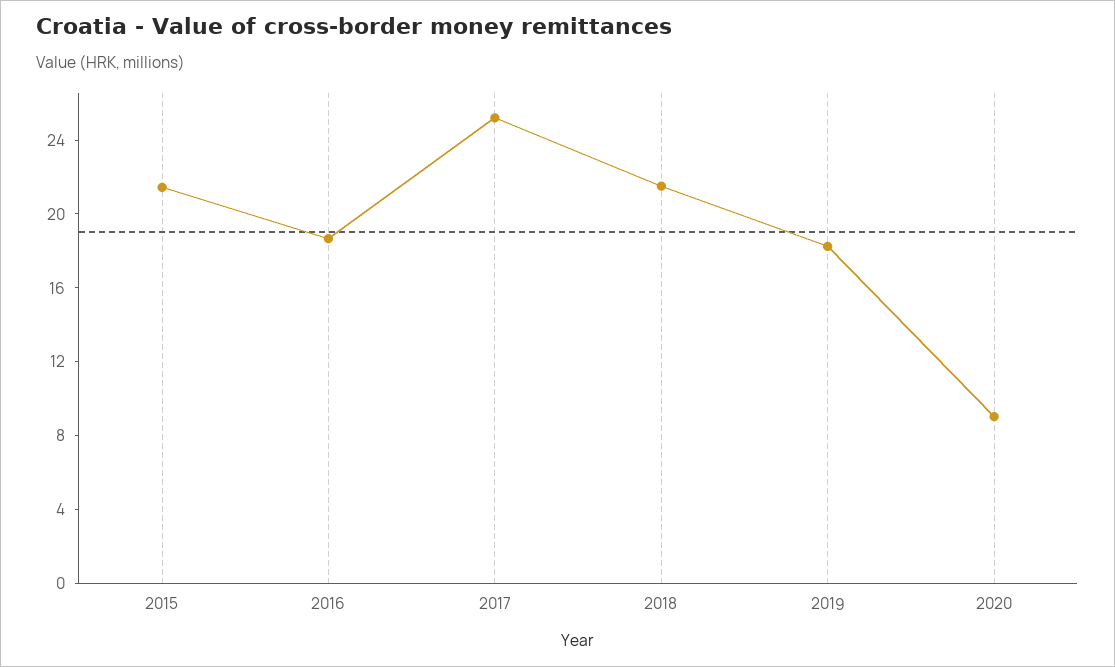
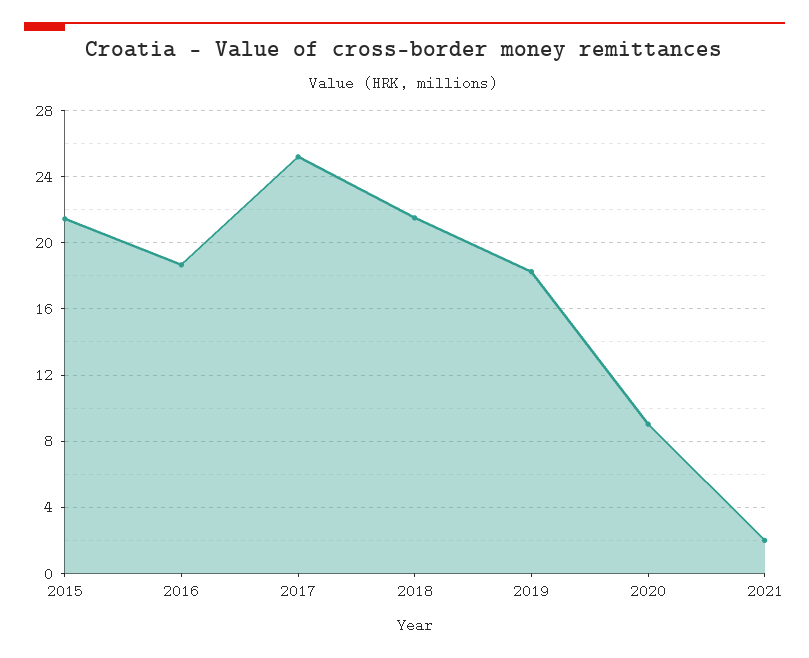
2021: none -> 2

